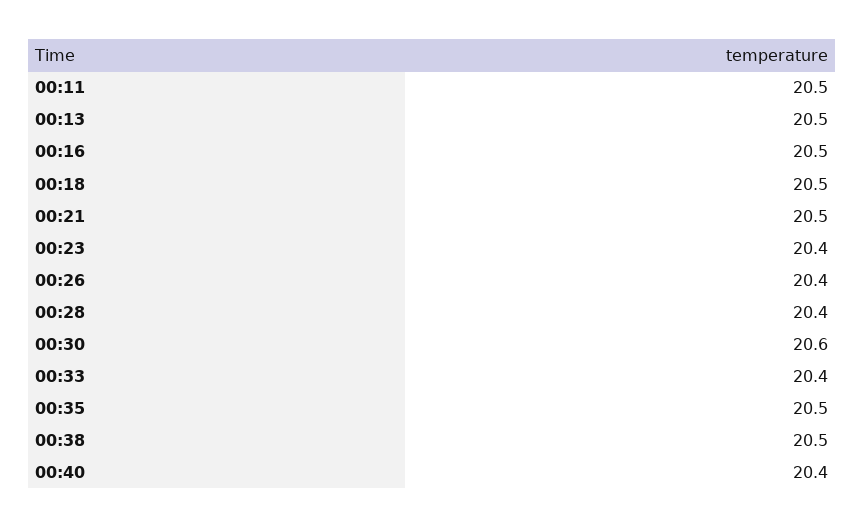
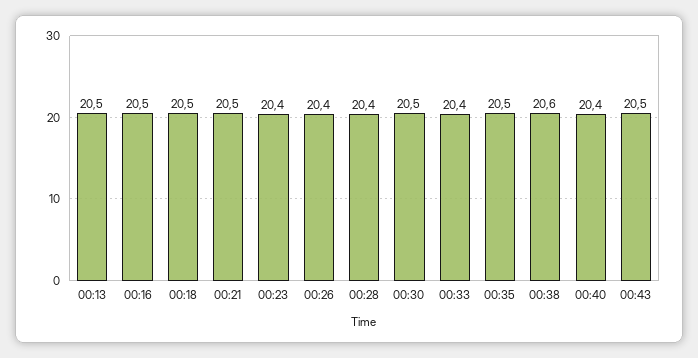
00:11: 20.5 -> none
00:30: 20.6 -> 20.5
00:38: 20.5 -> 20.6
00:43: none -> 20.5

